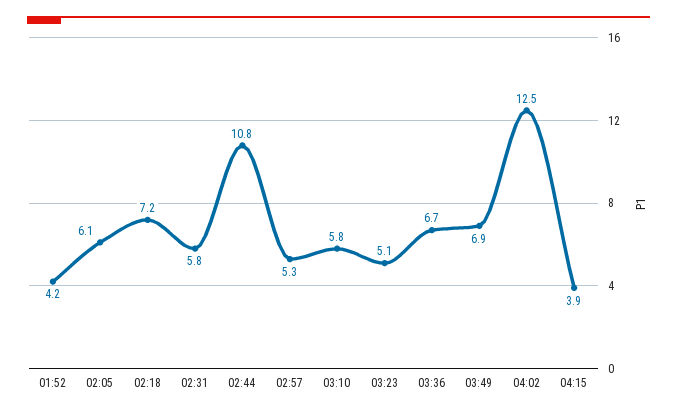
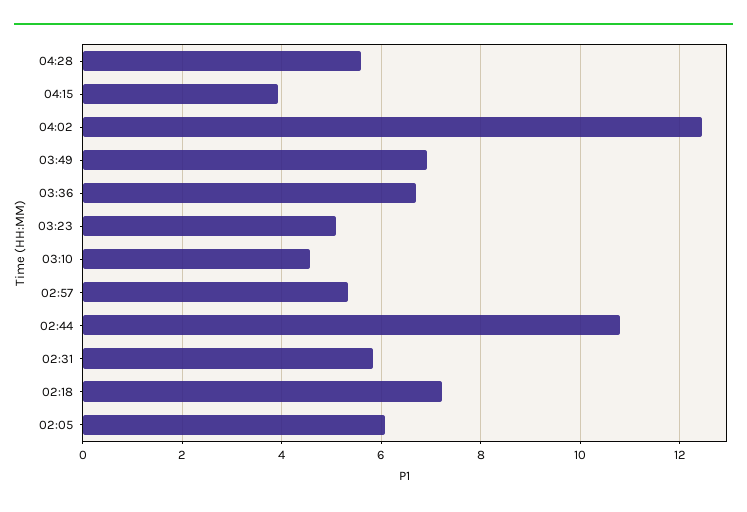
01:52: 4.2 -> none
03:10: 5.8 -> 4.6
04:28: none -> 5.6

